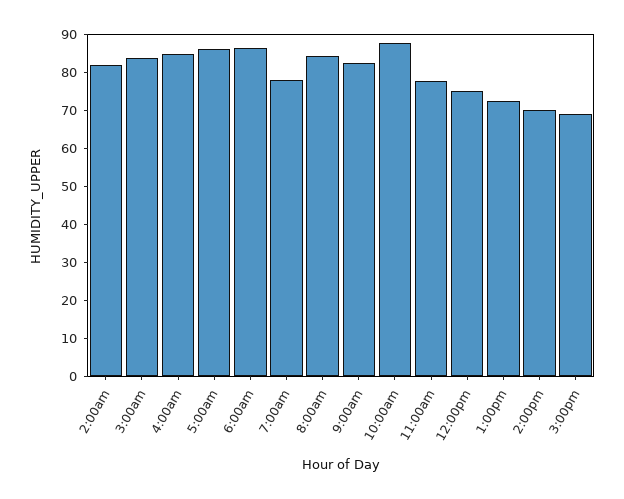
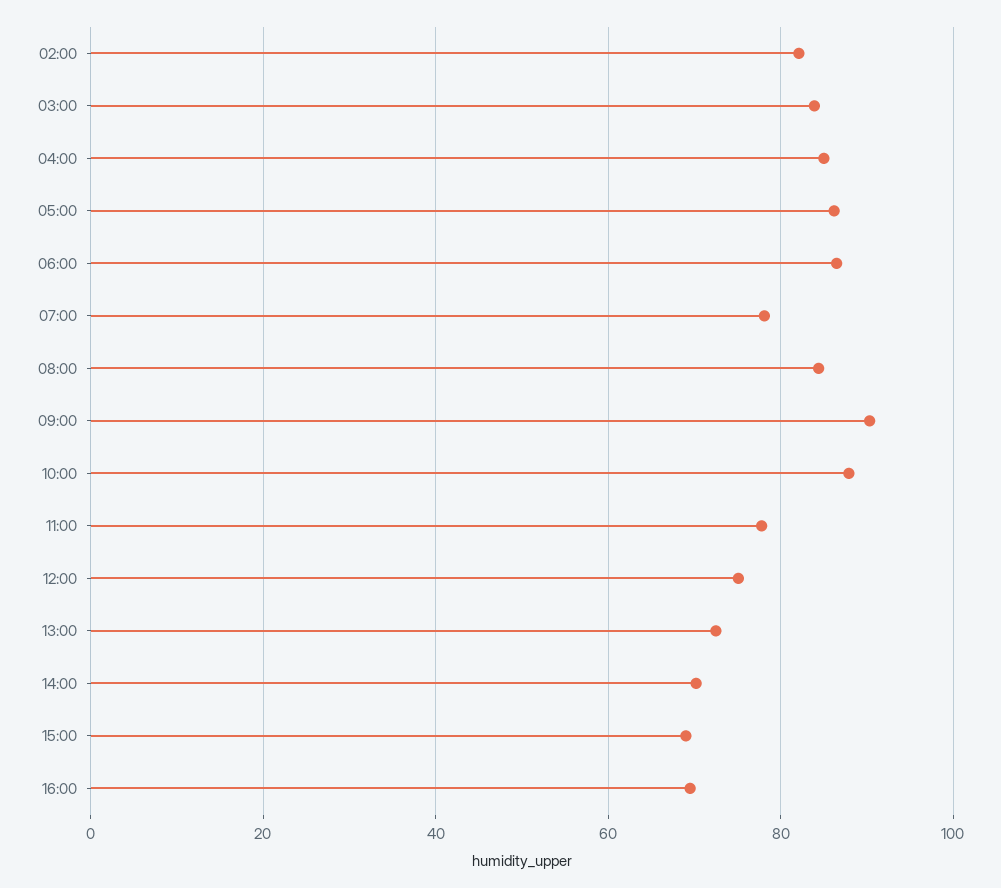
9:00am: 82.5 -> 90
16:00: none -> 70

